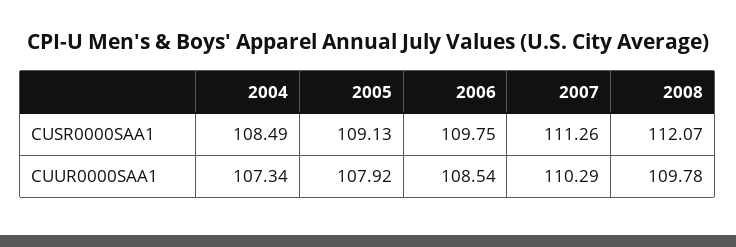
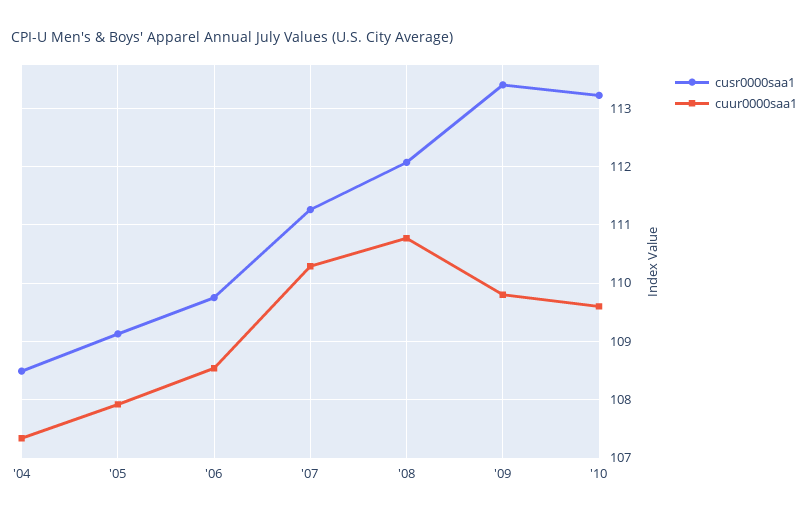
CUUR0000SAA1, 2008: 109.78 -> 110.8
CUSR0000SAA1, '09: none -> 113.4
CUUR0000SAA1, '09: none -> 109.8
CUSR0000SAA1, '10: none -> 113.2
CUUR0000SAA1, '10: none -> 109.6

